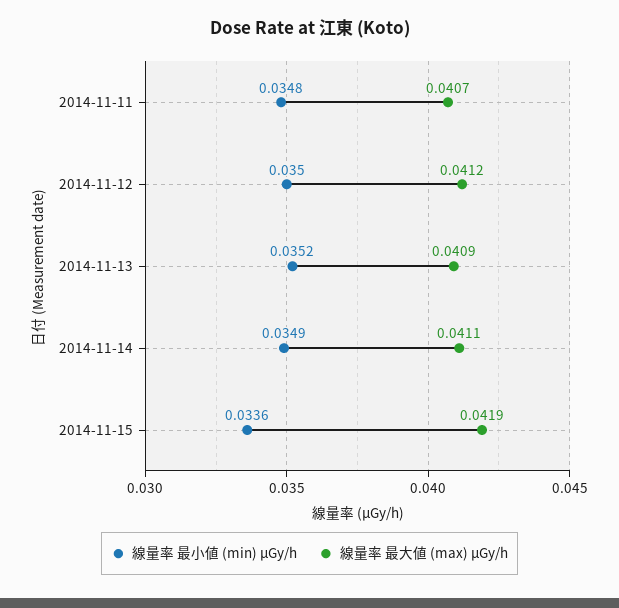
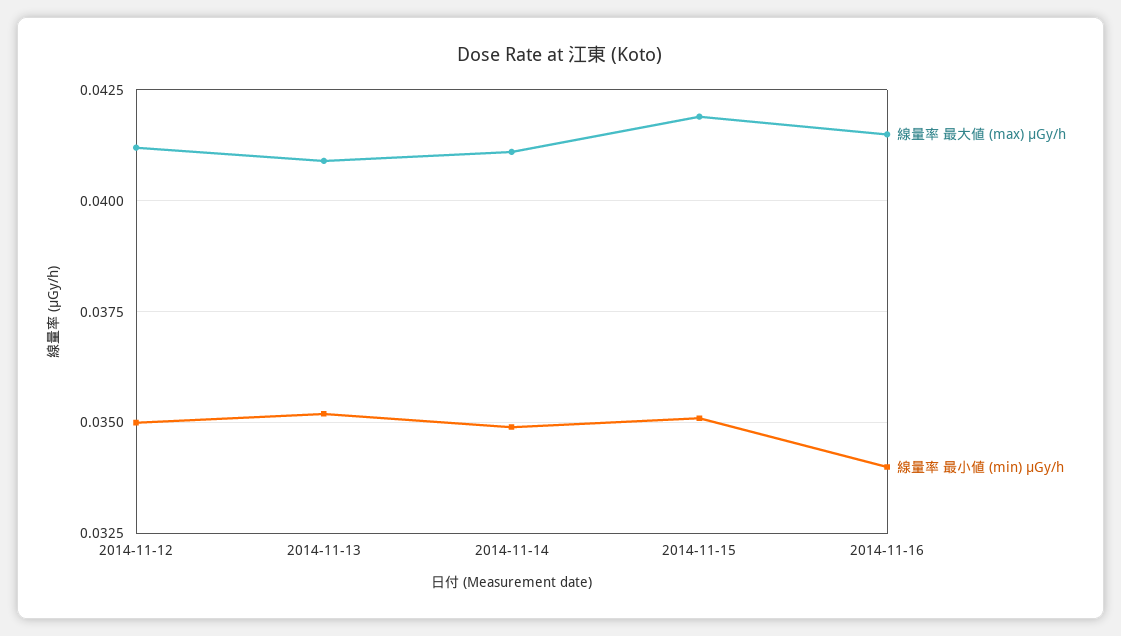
線量率 最小値 (min) μGy/h, 2014-11-11: 0.0348 -> none
線量率 最大値 (max) μGy/h, 2014-11-11: 0.0407 -> none
線量率 最小値 (min) μGy/h, 2014-11-15: 0.0336 -> 0.035
線量率 最大値 (max) μGy/h, 2014-11-16: none -> 0.0415
線量率 最小値 (min) μGy/h, 2014-11-16: none -> 0.034

